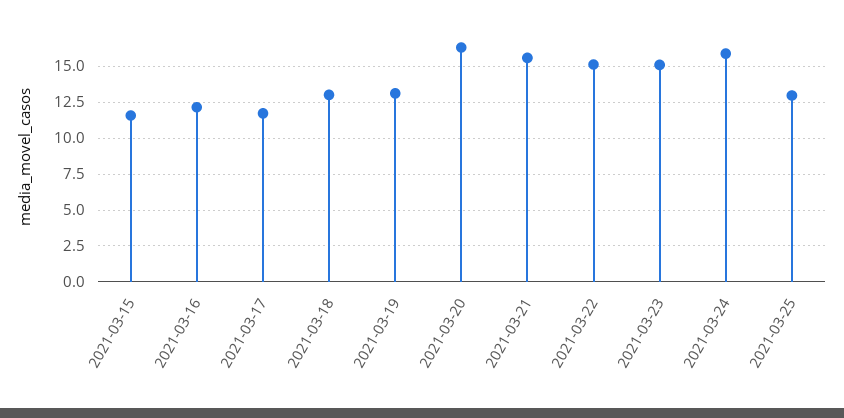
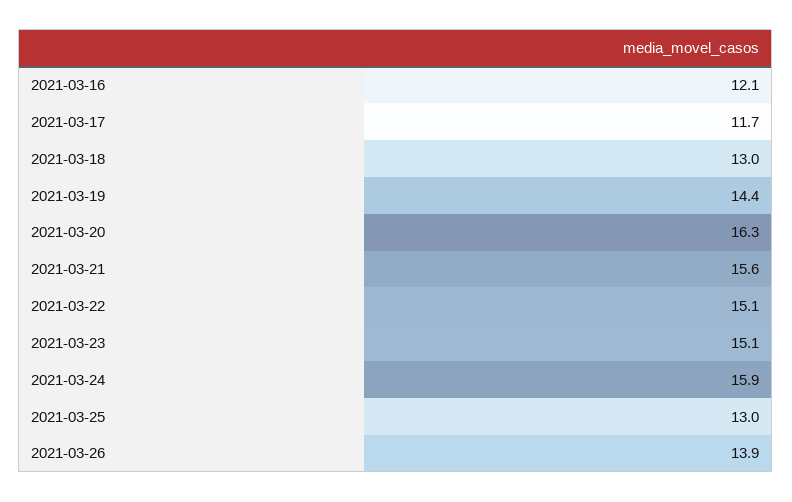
2021-03-15: 11.5 -> none
2021-03-19: 13 -> 14.4
2021-03-26: none -> 13.9

